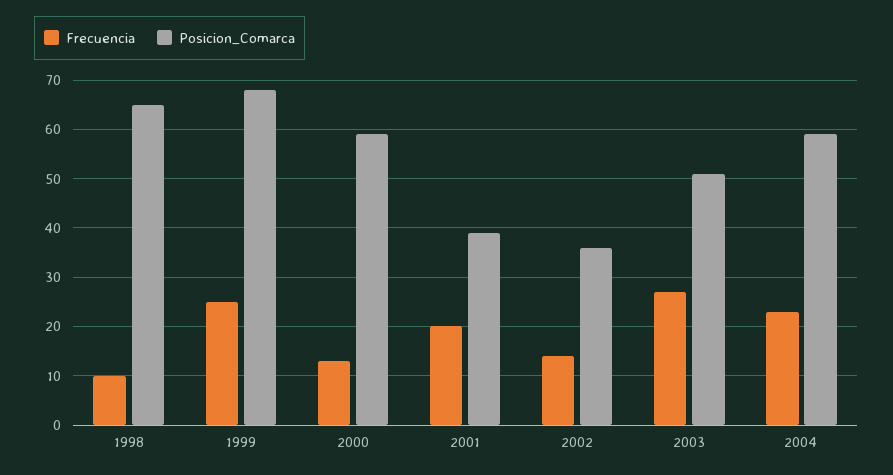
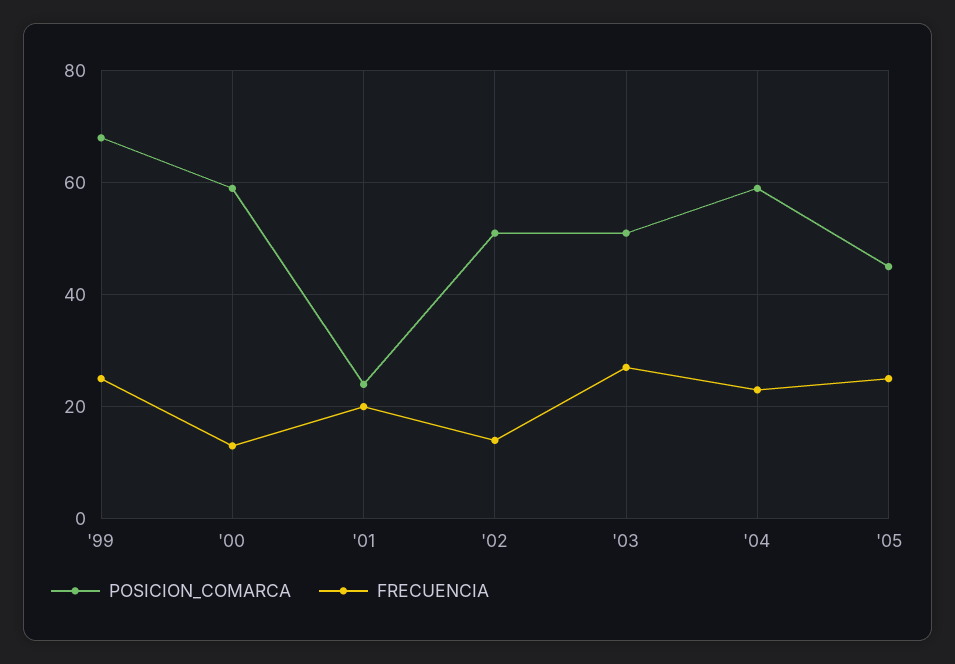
Frecuencia, 1998: 10 -> none
Posicion_Comarca, 1998: 65 -> none
Posicion_Comarca, 2001: 40 -> 25
Posicion_Comarca, 2002: 35 -> 50
Posicion_Comarca, '05: none -> 45
Frecuencia, '05: none -> 25

